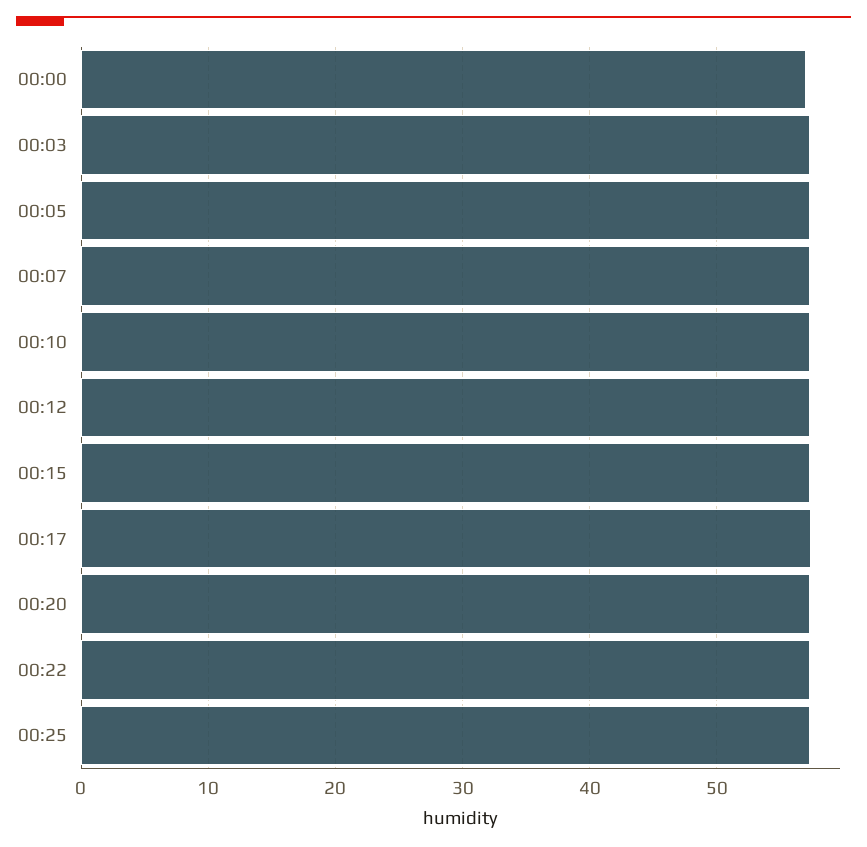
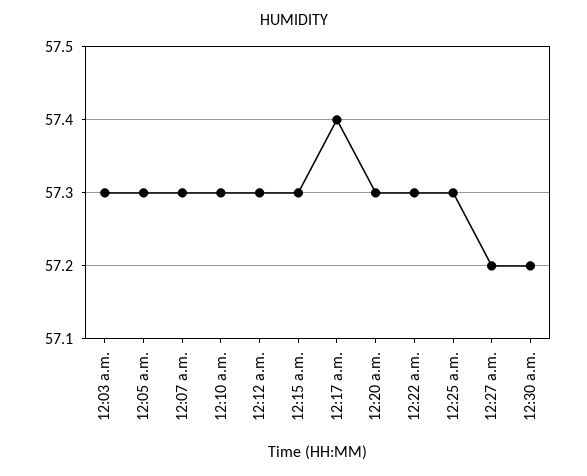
00:00: 57 -> none
12:27 a.m.: none -> 57.2
12:30 a.m.: none -> 57.2

